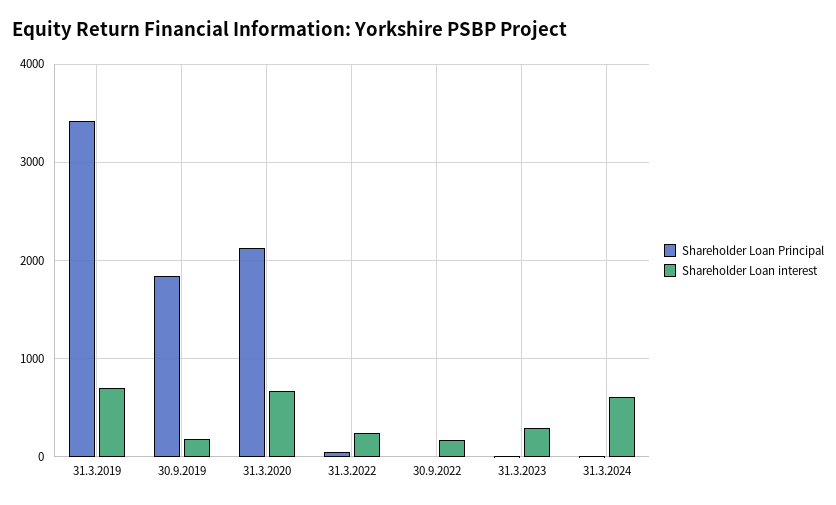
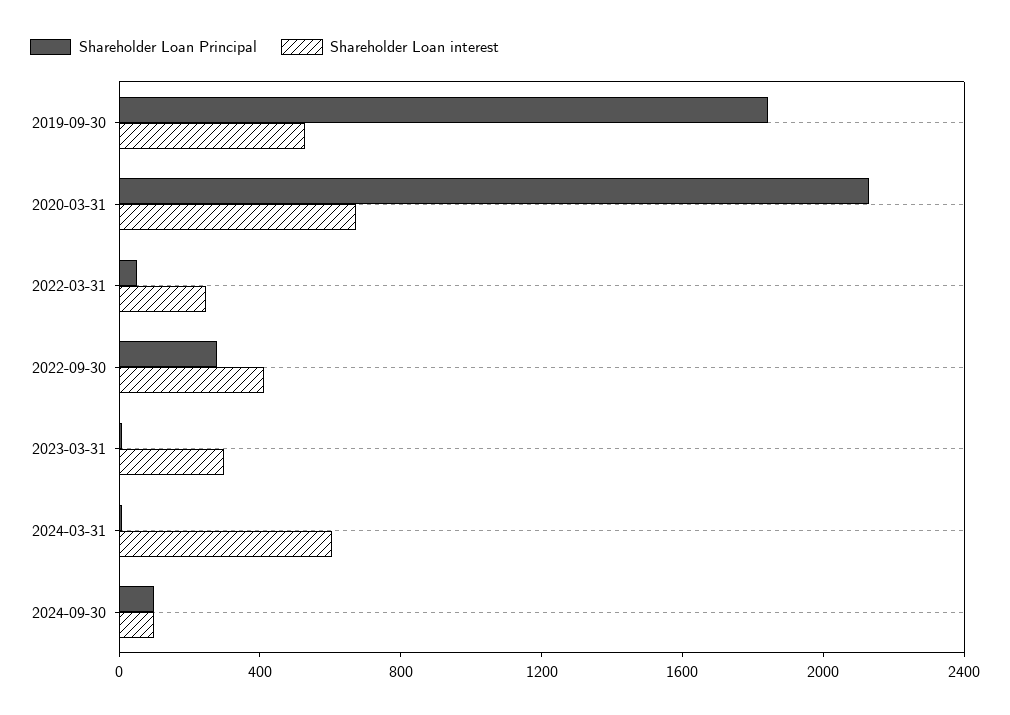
Shareholder Loan Principal, 31.3.2019: 3400 -> none
Shareholder Loan interest, 31.3.2019: 700 -> none
Shareholder Loan interest, 30.9.2019: 200 -> 500
Shareholder Loan Principal, 30.9.2022: 0 -> 300
Shareholder Loan interest, 30.9.2022: 200 -> 400
Shareholder Loan Principal, 2024-09-30: none -> 100
Shareholder Loan interest, 2024-09-30: none -> 100

